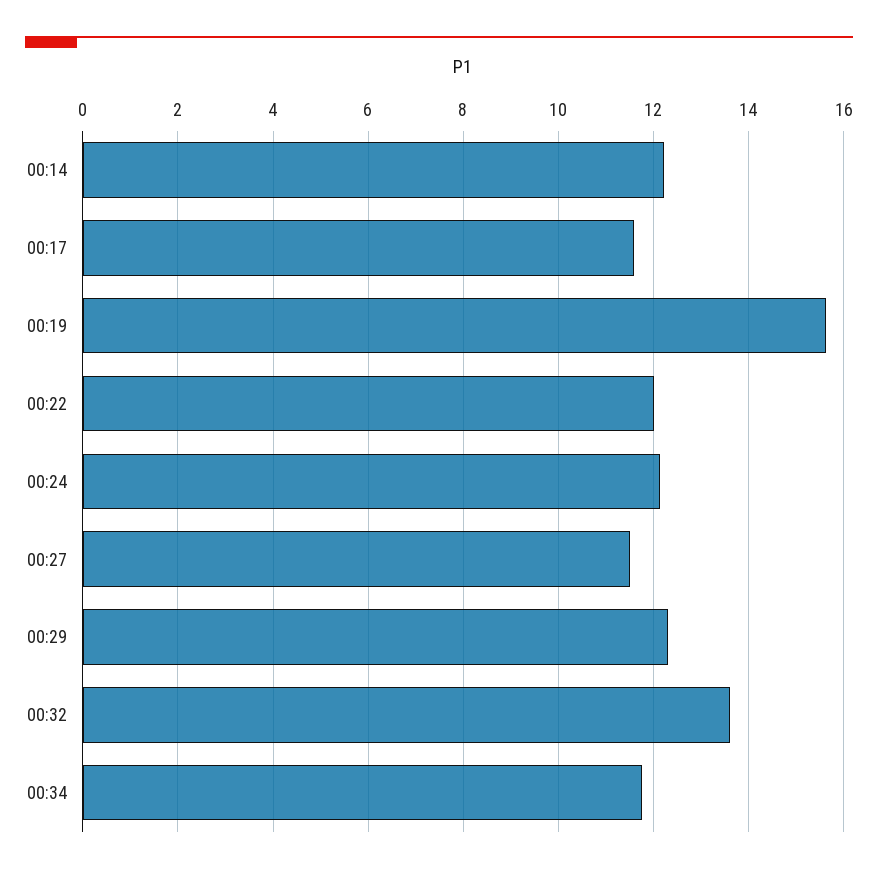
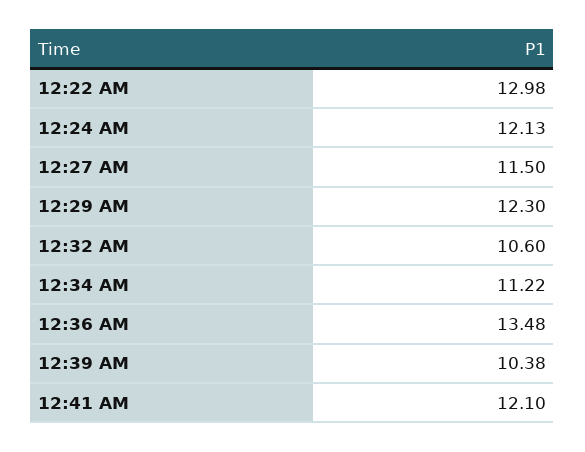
00:14: 12.2 -> none
00:17: 11.6 -> none
00:19: 15.6 -> none
00:22: 12 -> 12.98
00:32: 13.6 -> 10.6
00:34: 11.8 -> 11.22
12:36 AM: none -> 13.48
12:39 AM: none -> 10.38
12:41 AM: none -> 12.1

